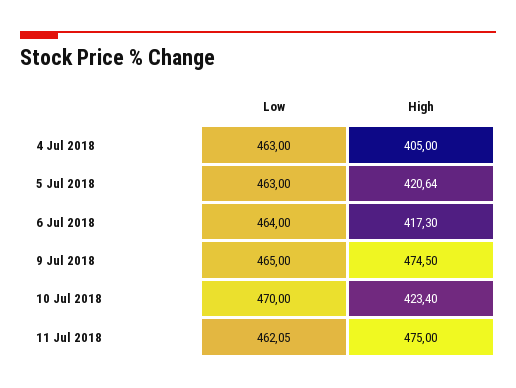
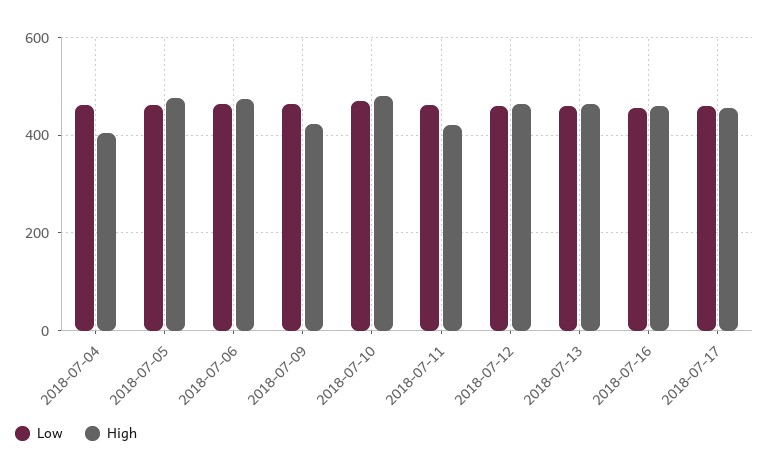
High, 5 Jul 2018: 420.64 -> 480
High, 6 Jul 2018: 417.3 -> 480
High, 9 Jul 2018: 474.5 -> 420
High, 10 Jul 2018: 423.4 -> 480
High, 11 Jul 2018: 475 -> 420
Low, 2018-07-12: none -> 460
High, 2018-07-12: none -> 460
Low, 2018-07-13: none -> 460
High, 2018-07-13: none -> 460
Low, 2018-07-16: none -> 460
High, 2018-07-16: none -> 460
Low, 2018-07-17: none -> 460
High, 2018-07-17: none -> 460

